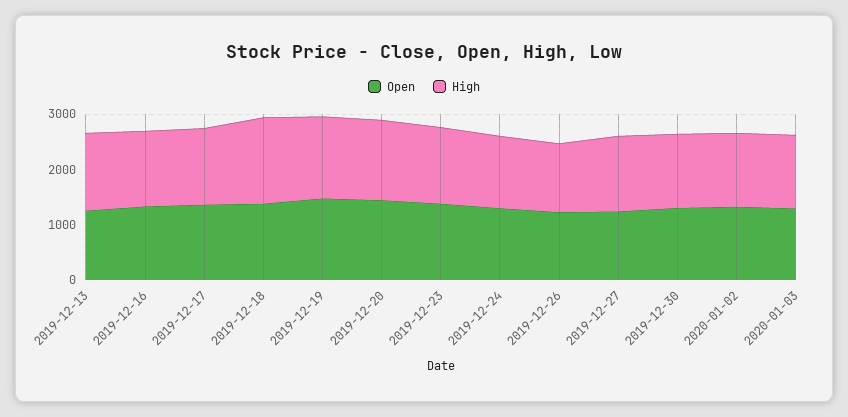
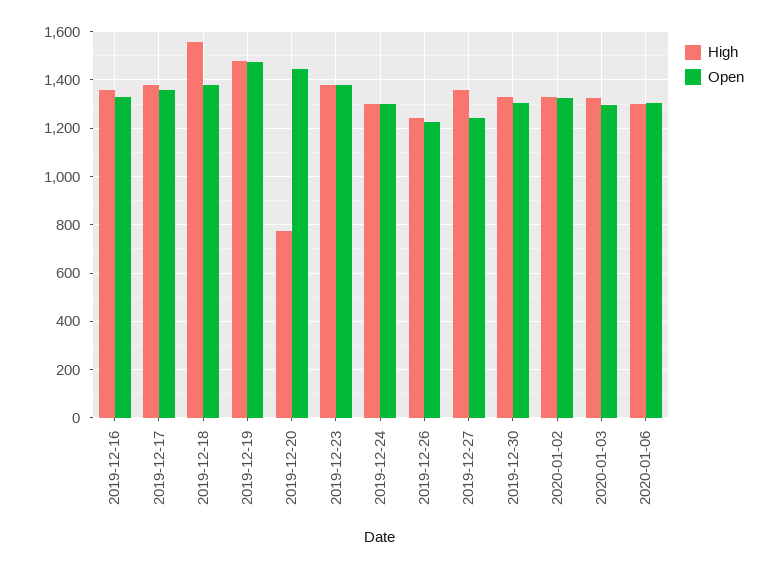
Open, 2019-12-13: 1200 -> none
High, 2019-12-13: 1400 -> none
High, 2019-12-20: 1400 -> 775
High, 2020-01-06: none -> 1300
Open, 2020-01-06: none -> 1300

